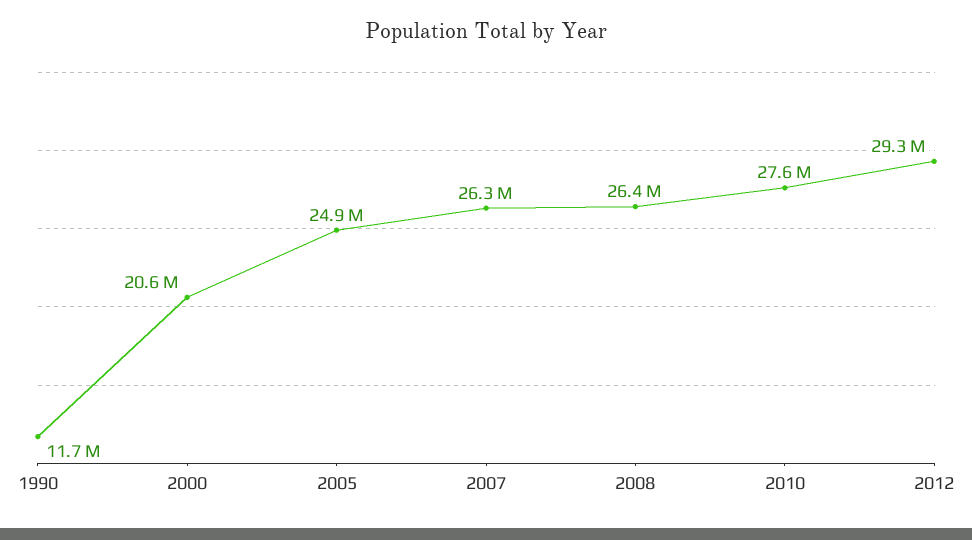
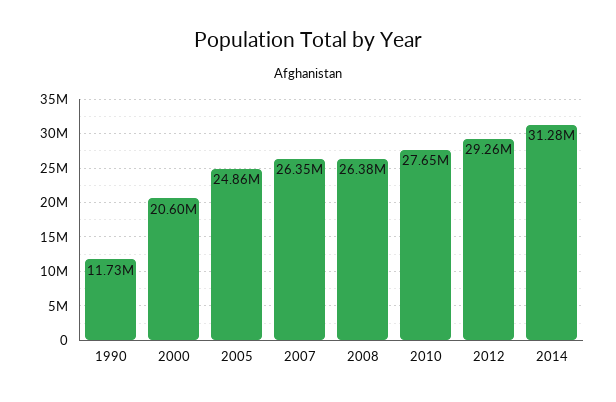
2014: none -> 31280000

